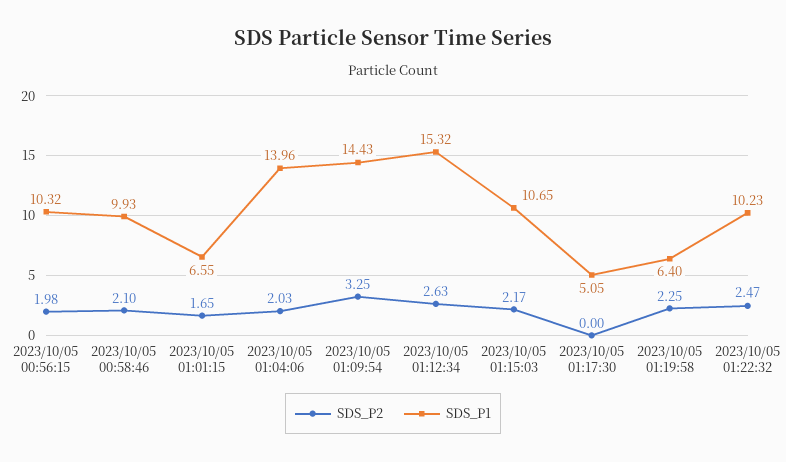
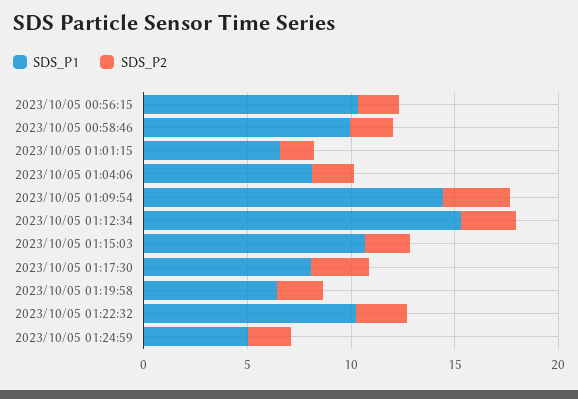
SDS_P1, 2023/10/05 01:04:06: 13.96 -> 8
SDS_P2, 2023/10/05 01:17:30: 0 -> 3
SDS_P1, 2023/10/05 01:17:30: 5.05 -> 8
SDS_P1, 2023/10/05 01:24:59: none -> 5
SDS_P2, 2023/10/05 01:24:59: none -> 2

